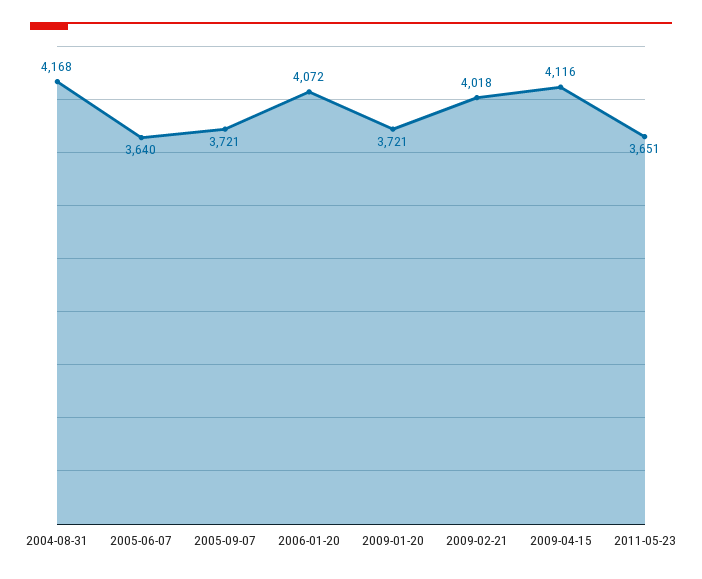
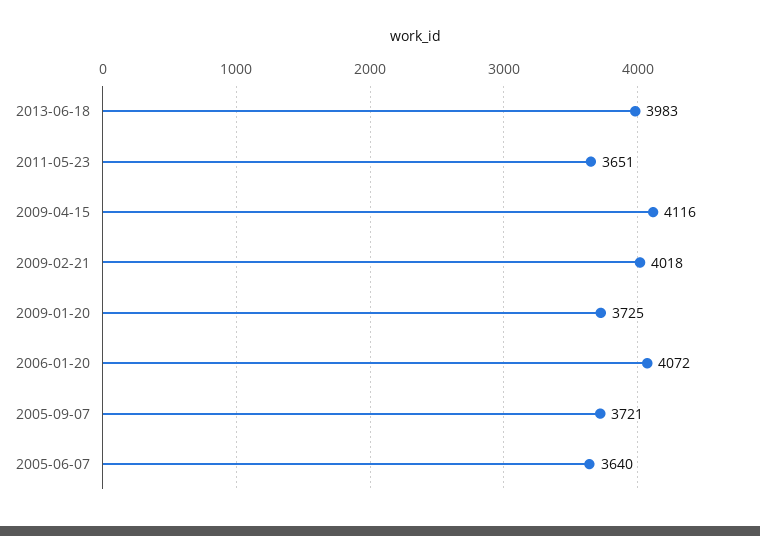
2004-08-31: 4168 -> none
2009-01-20: 3721 -> 3725
2013-06-18: none -> 3983

